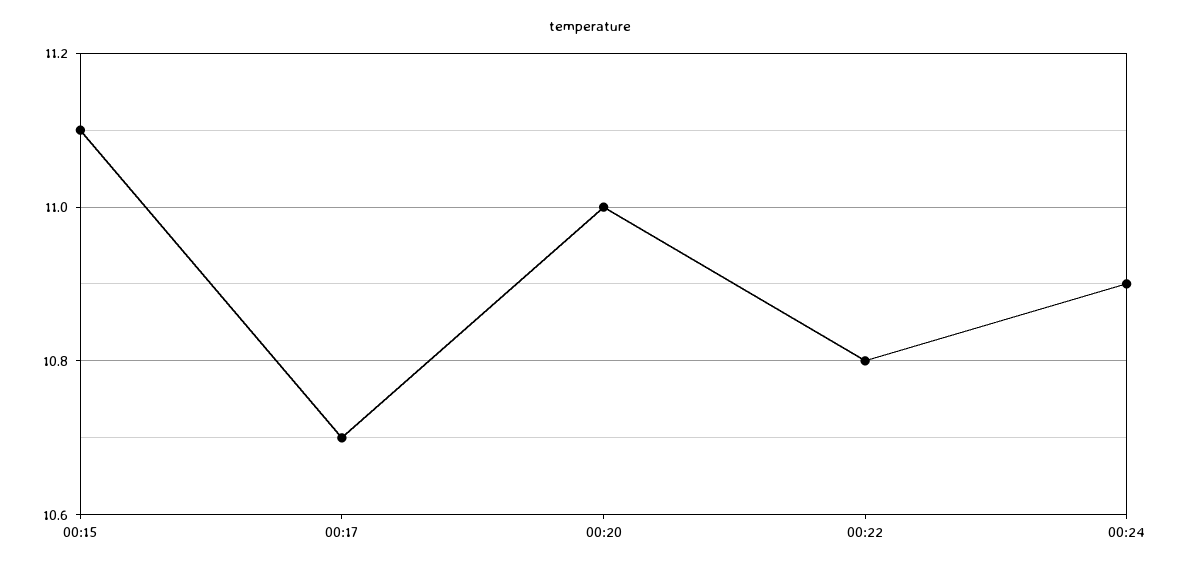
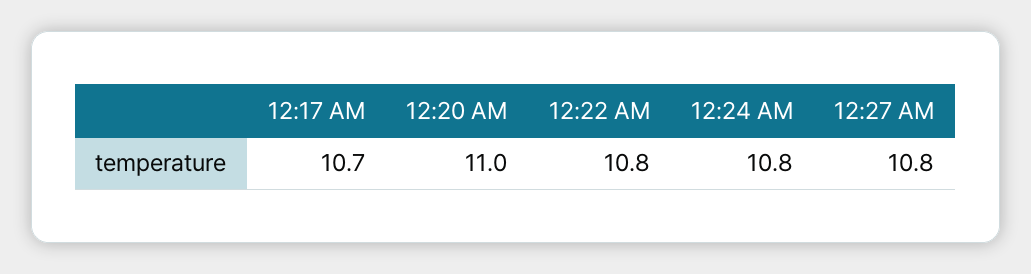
00:15: 11.1 -> none
00:24: 10.9 -> 10.8
12:27 AM: none -> 10.8

